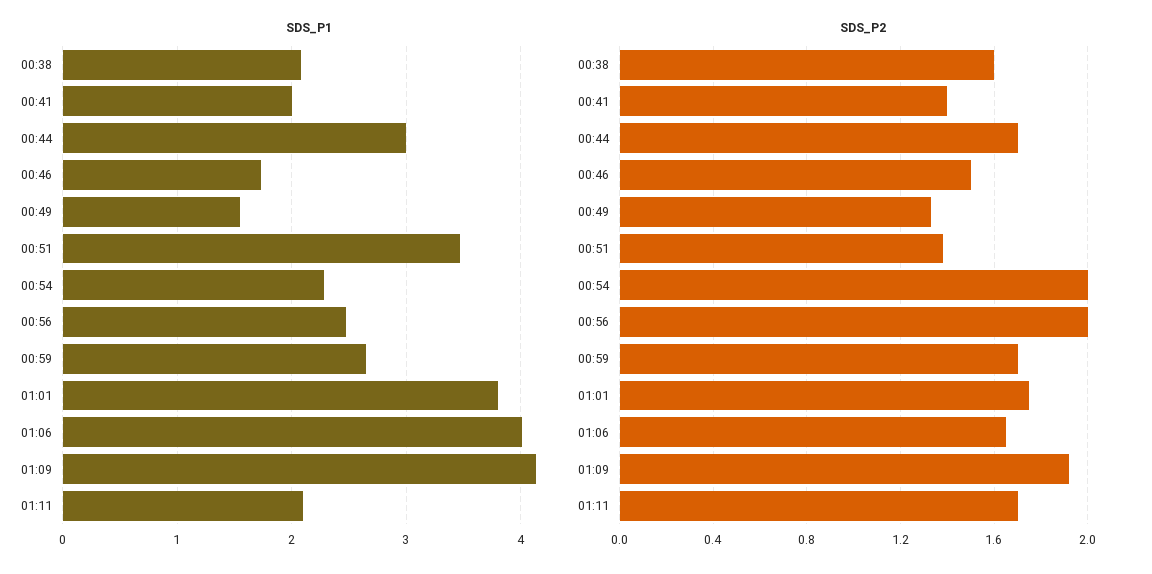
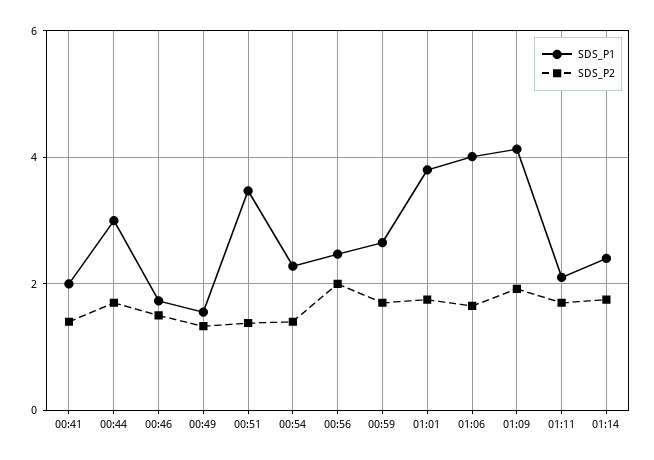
SDS_P1, 00:38: 2.1 -> none
SDS_P2, 00:38: 1.6 -> none
SDS_P2, 00:54: 2 -> 1.4
SDS_P1, 01:14: none -> 2.4
SDS_P2, 01:14: none -> 1.8

